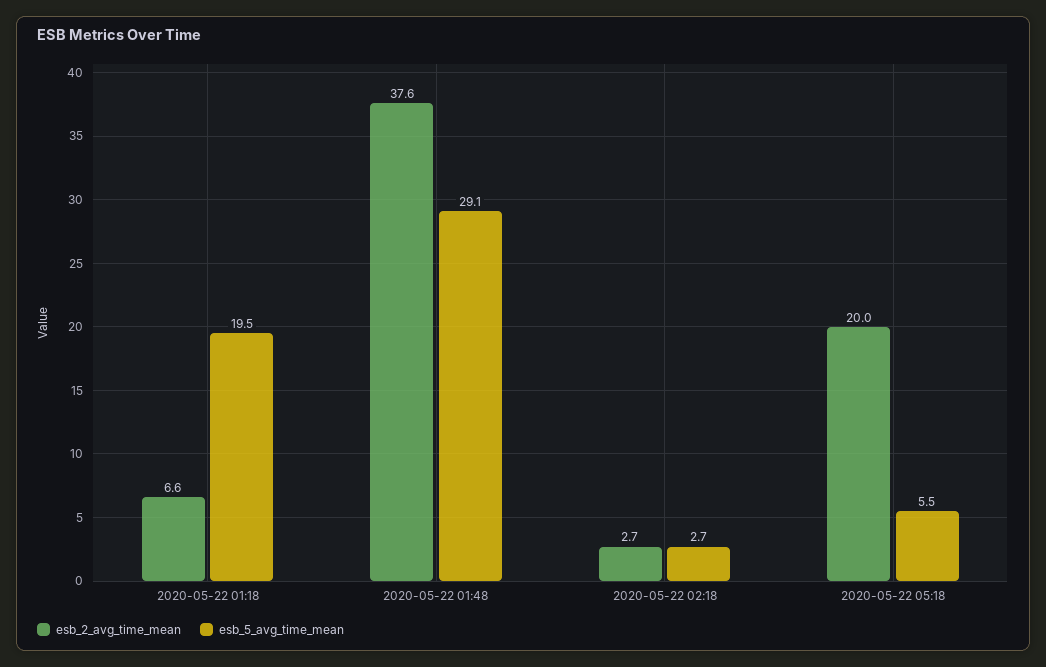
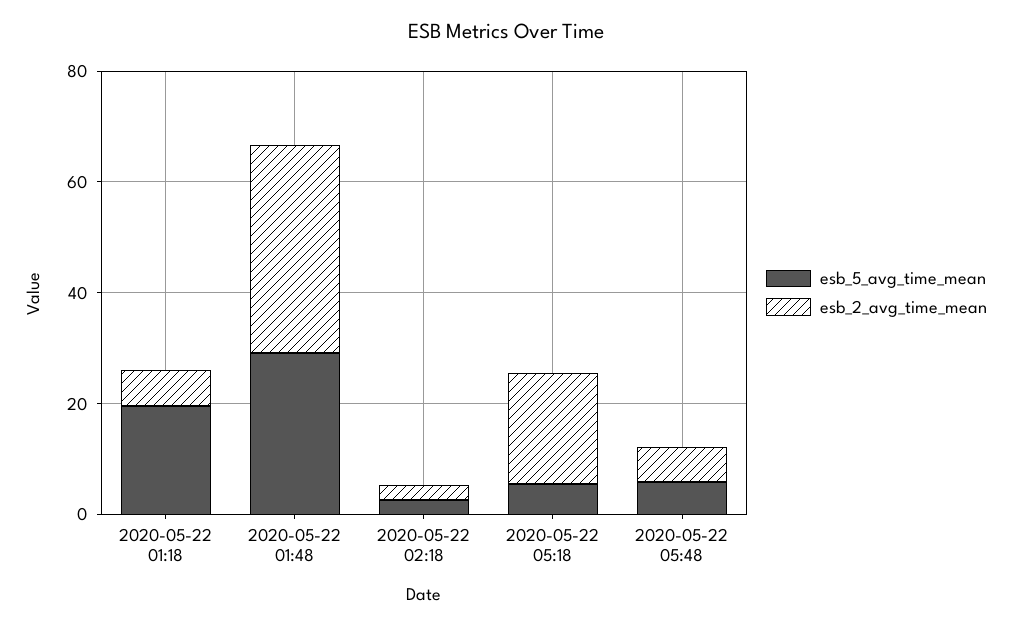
esb_5_avg_time_mean, 2020-05-22 05:48: none -> 5
esb_2_avg_time_mean, 2020-05-22 05:48: none -> 5

